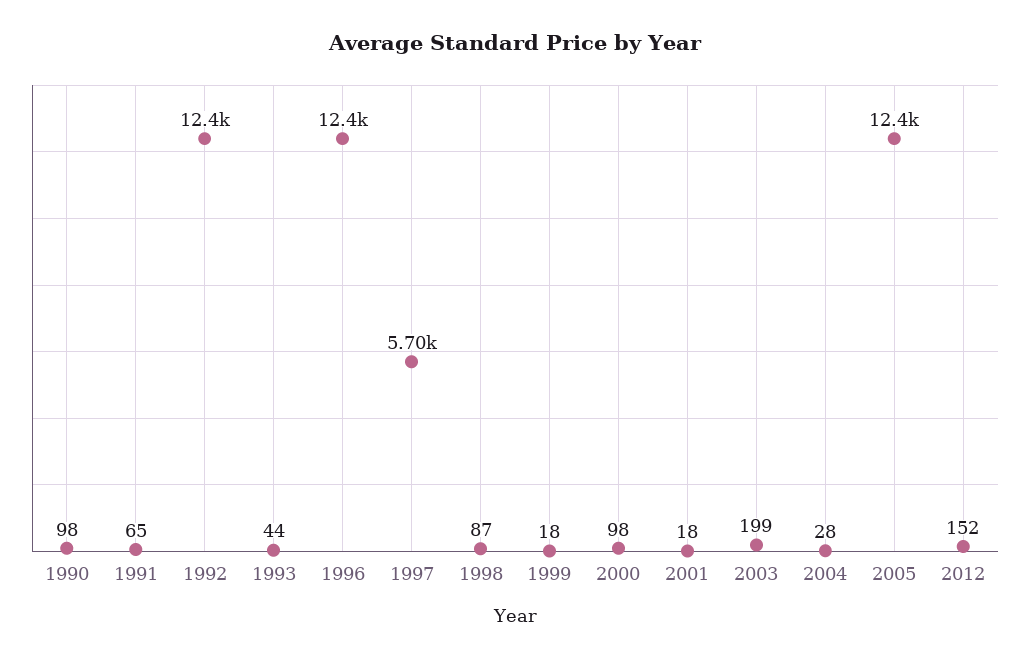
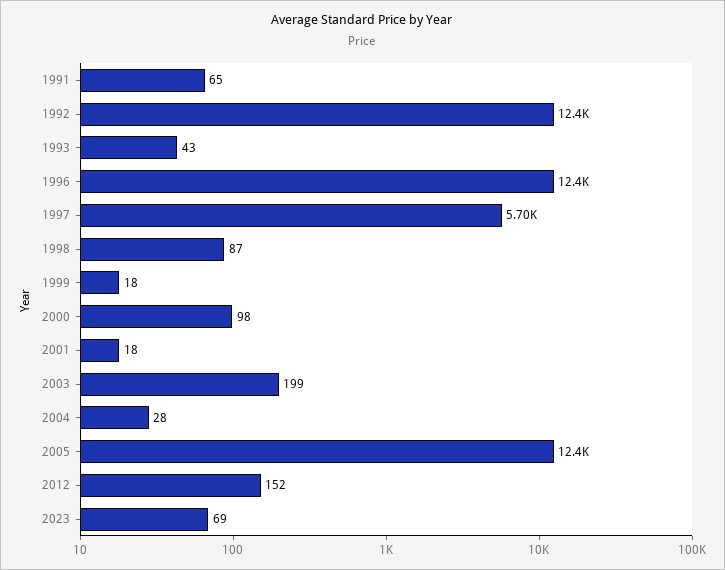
1990: 98 -> none
1993: 44 -> 43
2023: none -> 69

